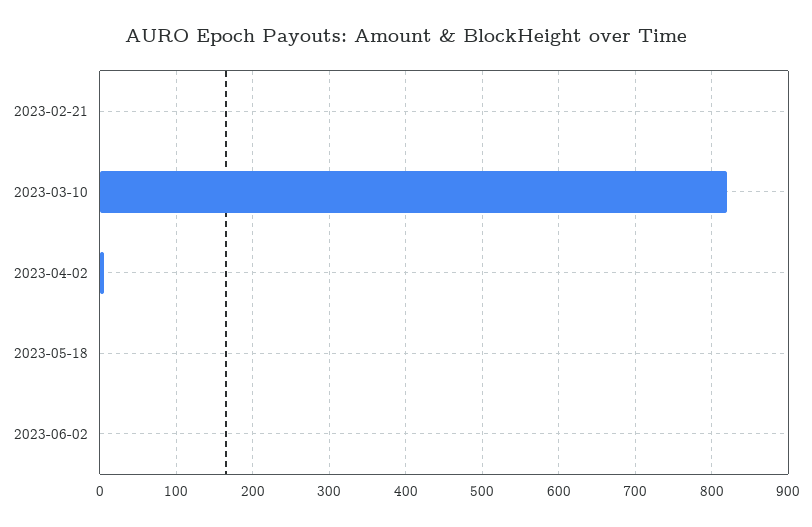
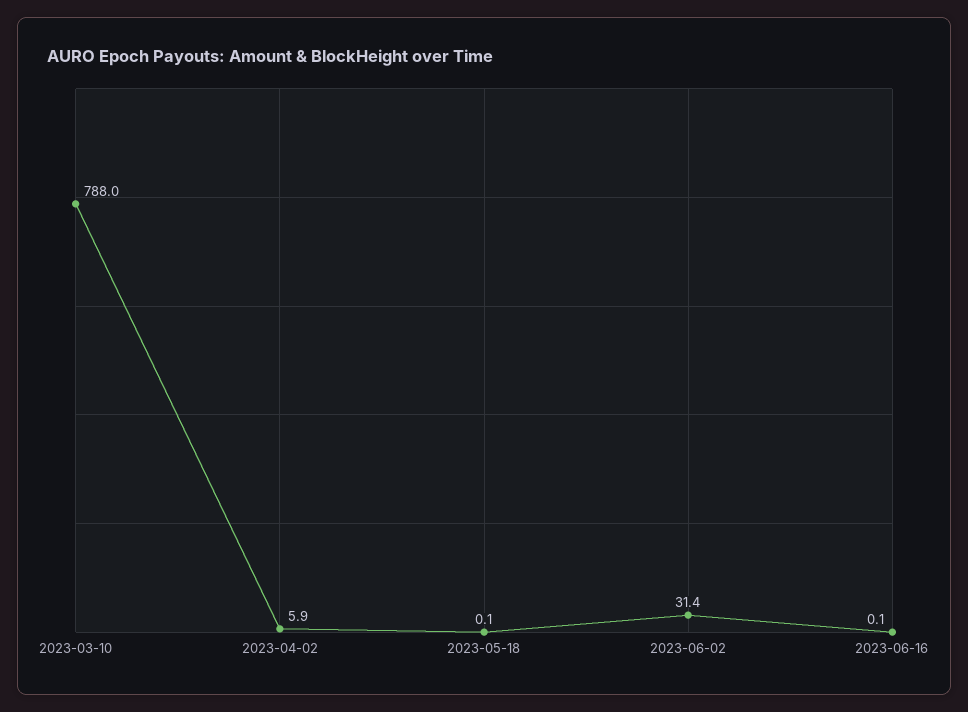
2023-02-21: 0 -> none
2023-03-10: 820 -> 788
2023-06-02: 0 -> 31.4
2023-06-16: none -> 0.1

